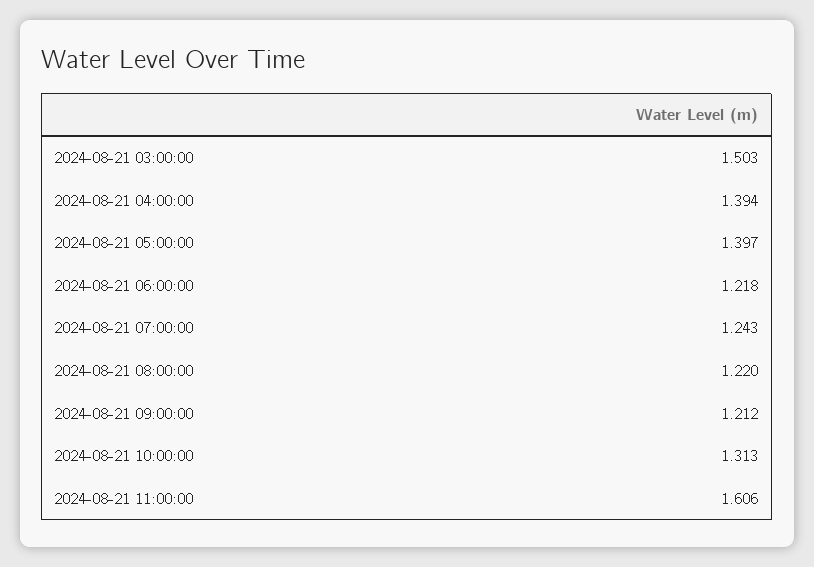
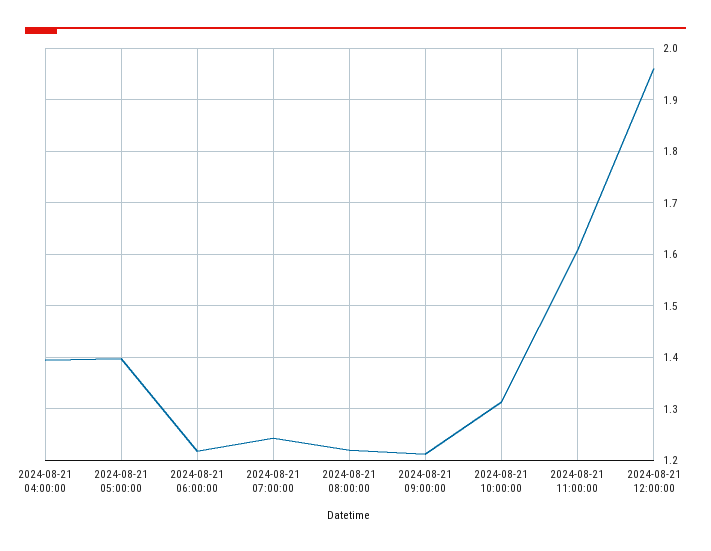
2024-08-21 03:00:00: 1.503 -> none
2024-08-21 12:00:00: none -> 1.96

